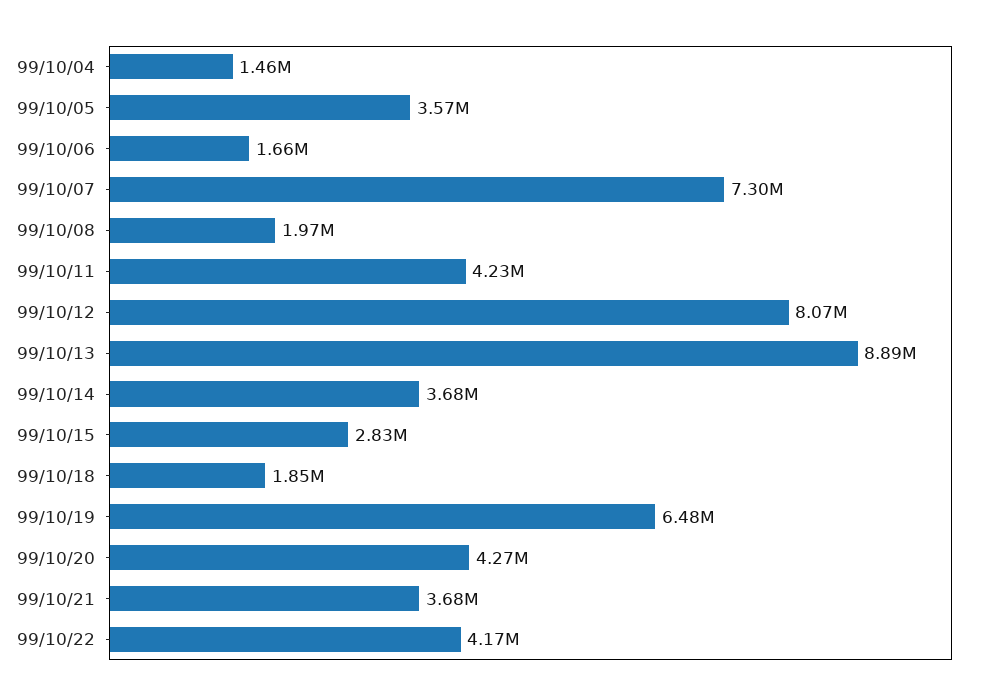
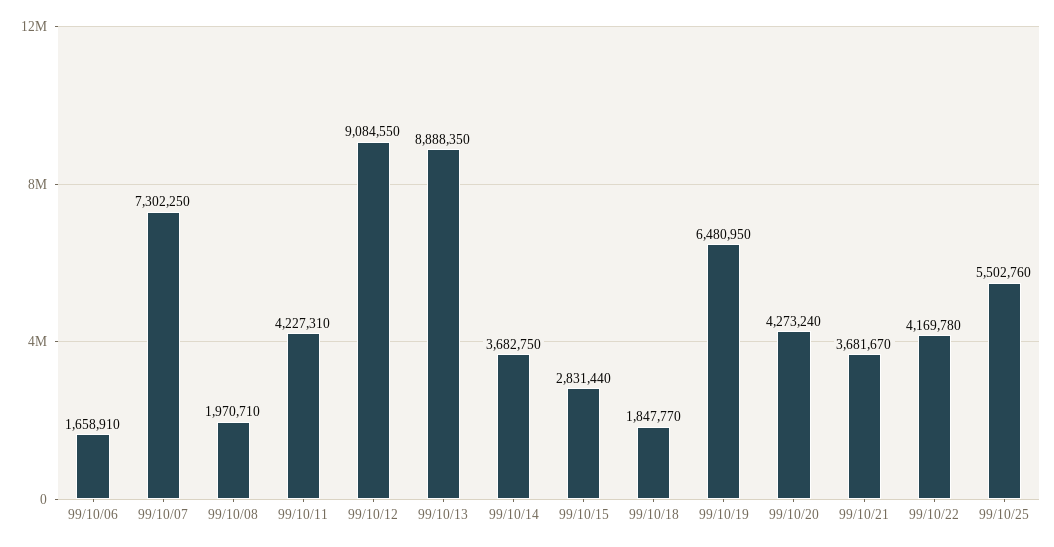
99/10/04: 1460000 -> none
99/10/05: 3570000 -> none
99/10/12: 8070000 -> 9084550
99/10/25: none -> 5502760

